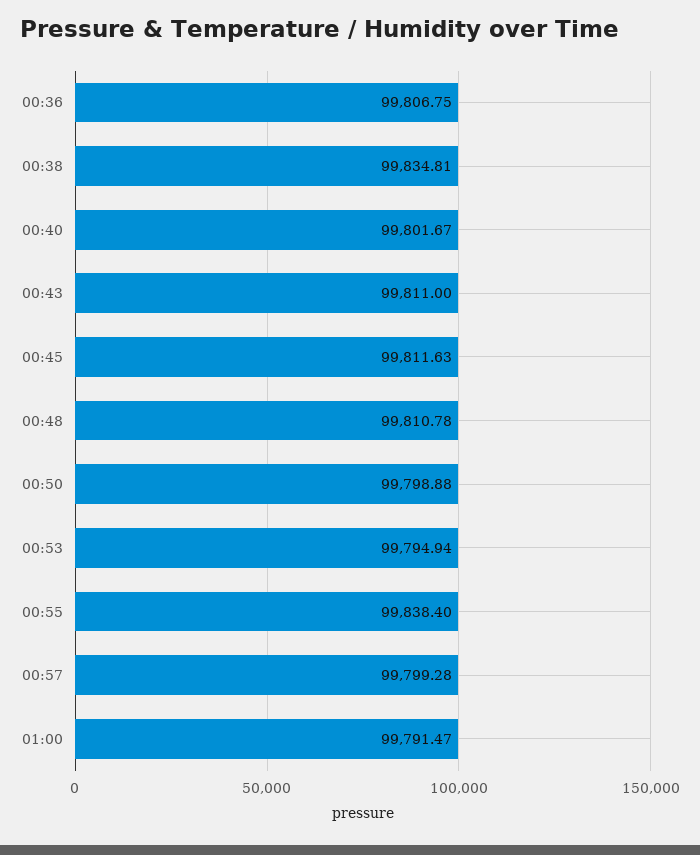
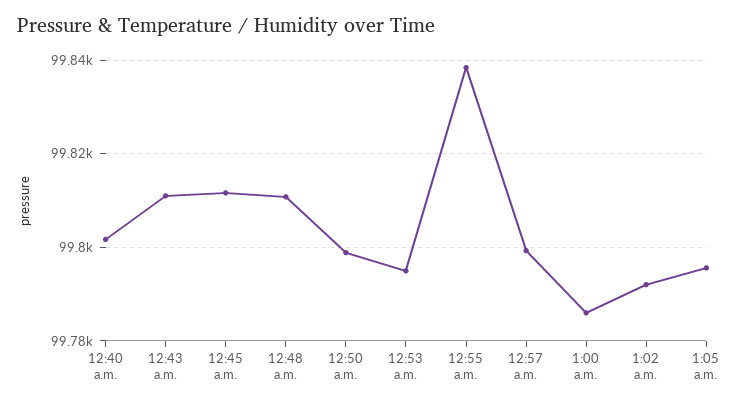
00:36: 99806.75 -> none
00:38: 99834.81 -> none
01:00: 99791.47 -> 99786
1:02 a.m.: none -> 99792
1:05 a.m.: none -> 99796

